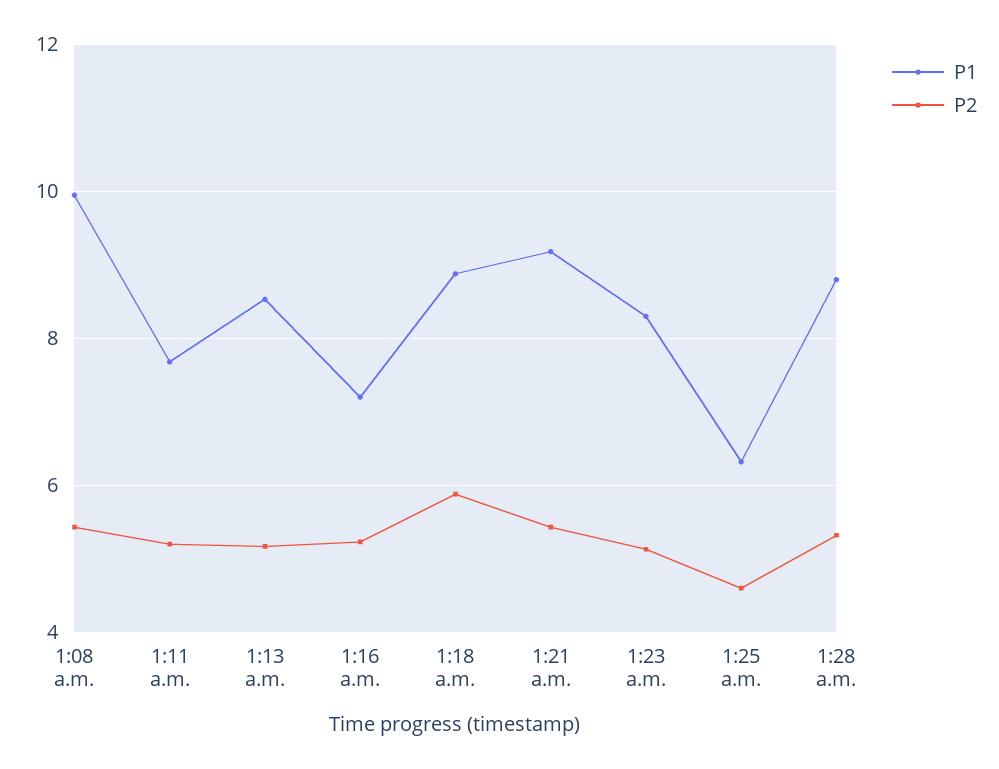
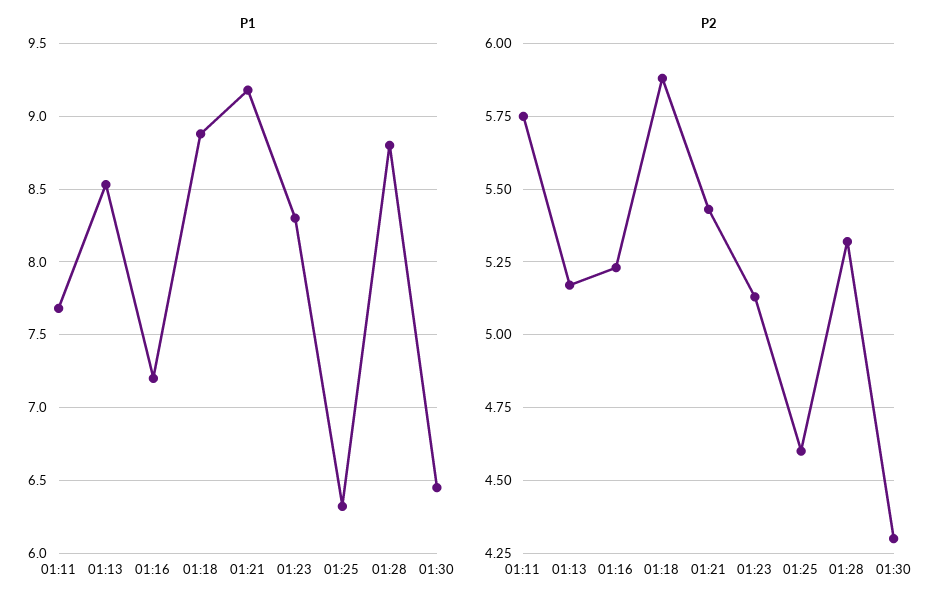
P1, 1:08 a.m.: 10 -> none
P2, 1:08 a.m.: 5.4 -> none
P2, 1:11 a.m.: 5.2 -> 5.75
P1, 01:30: none -> 6.45
P2, 01:30: none -> 4.3

